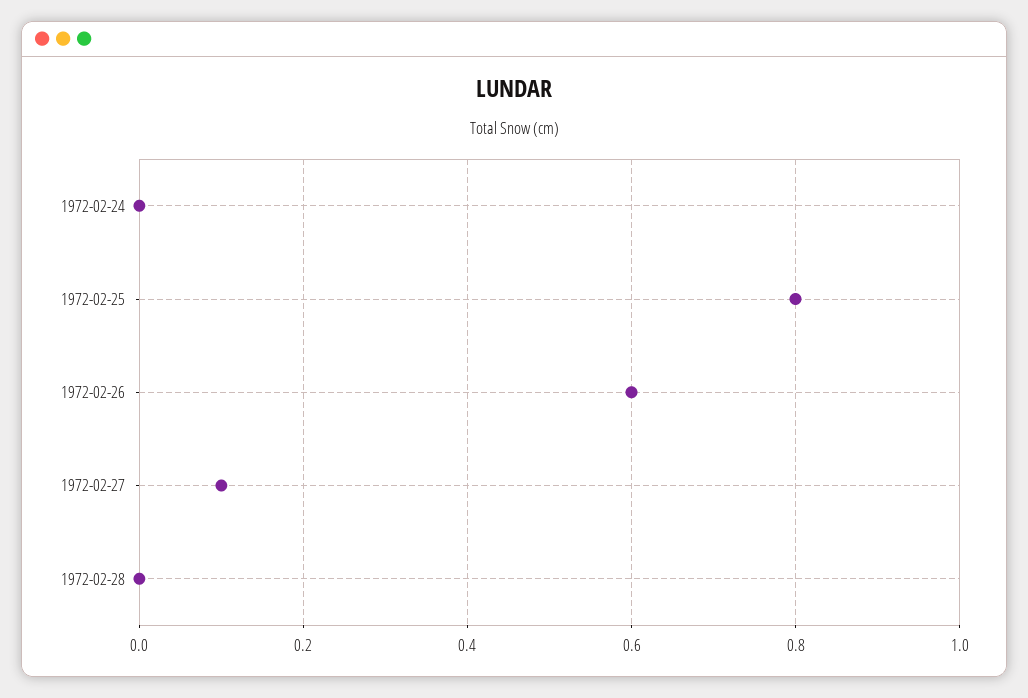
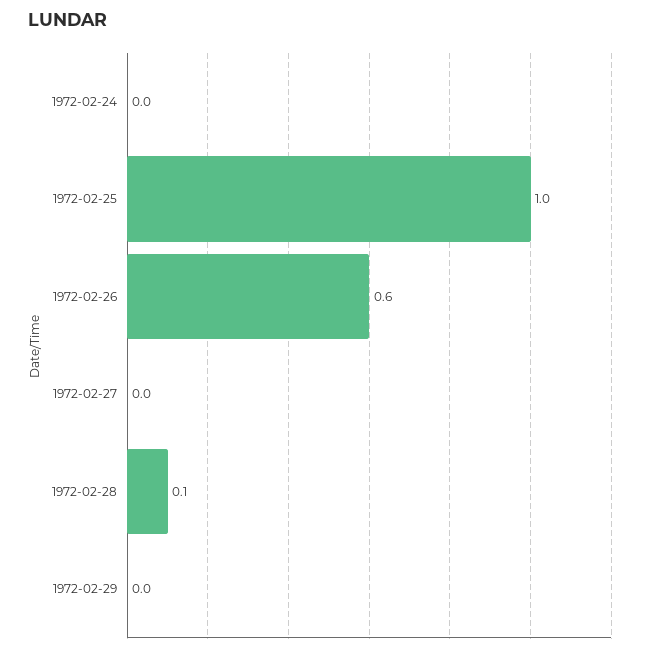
1972-02-25: 0.8 -> 1
1972-02-27: 0.1 -> 0
1972-02-28: 0 -> 0.1
1972-02-29: none -> 0

